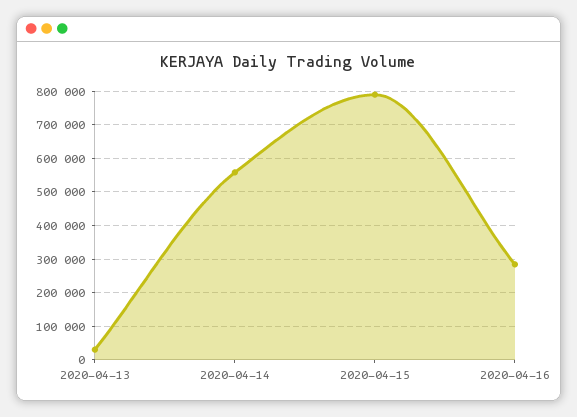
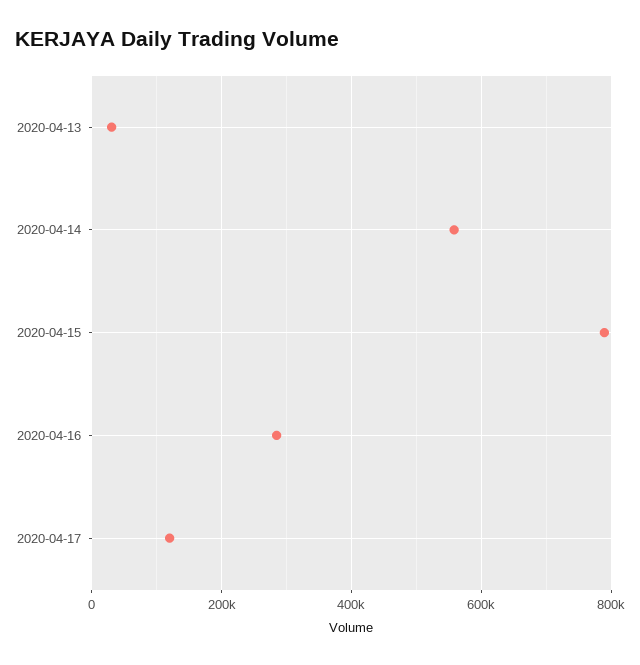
2020-04-17: none -> 120000

